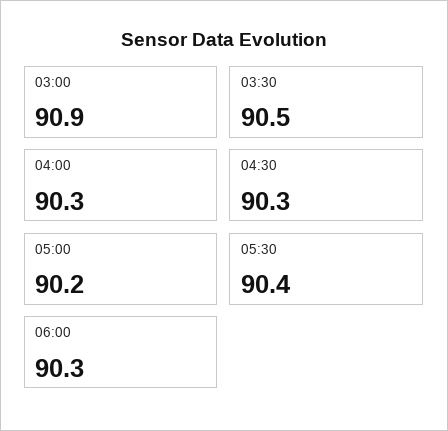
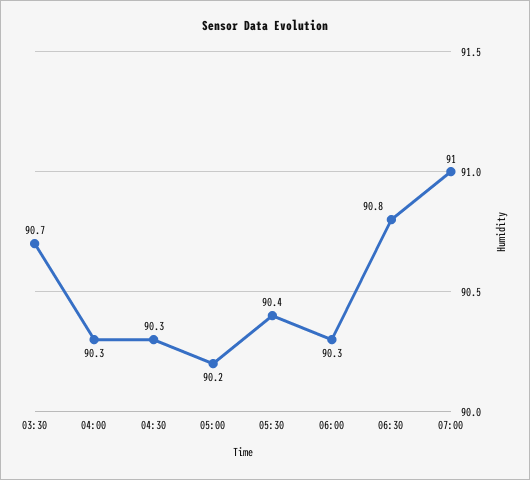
03:00: 90.9 -> none
03:30: 90.5 -> 90.7
06:30: none -> 90.8
07:00: none -> 91

